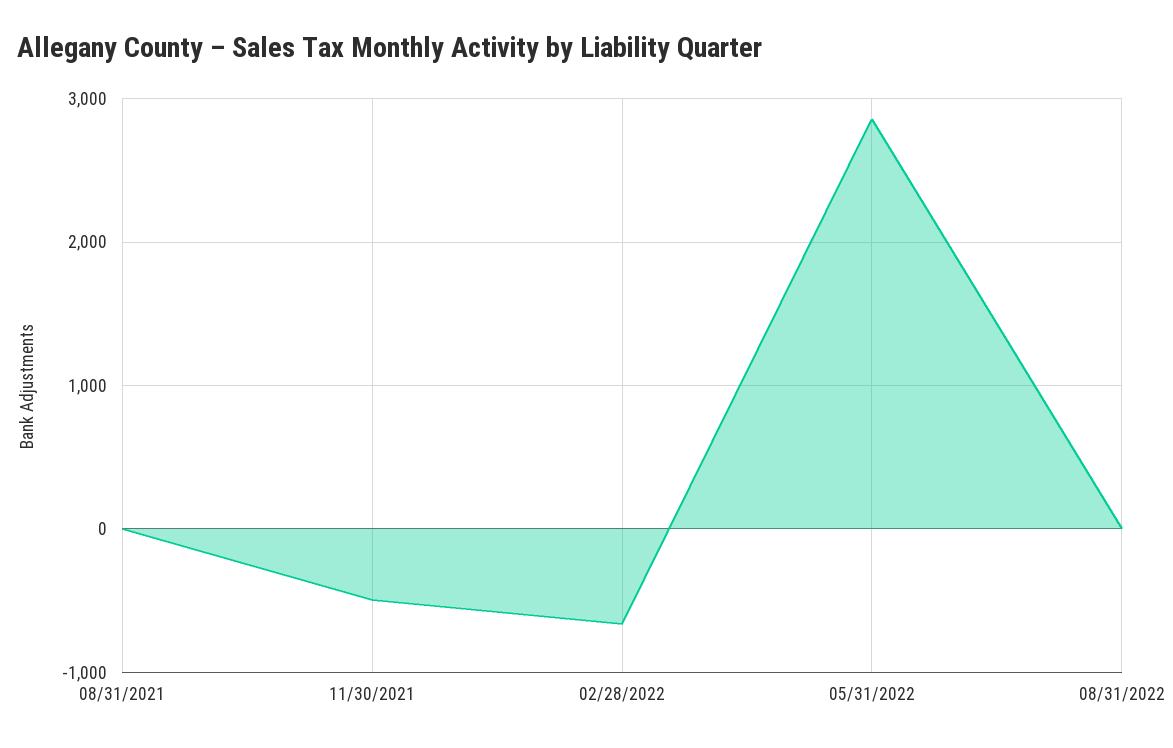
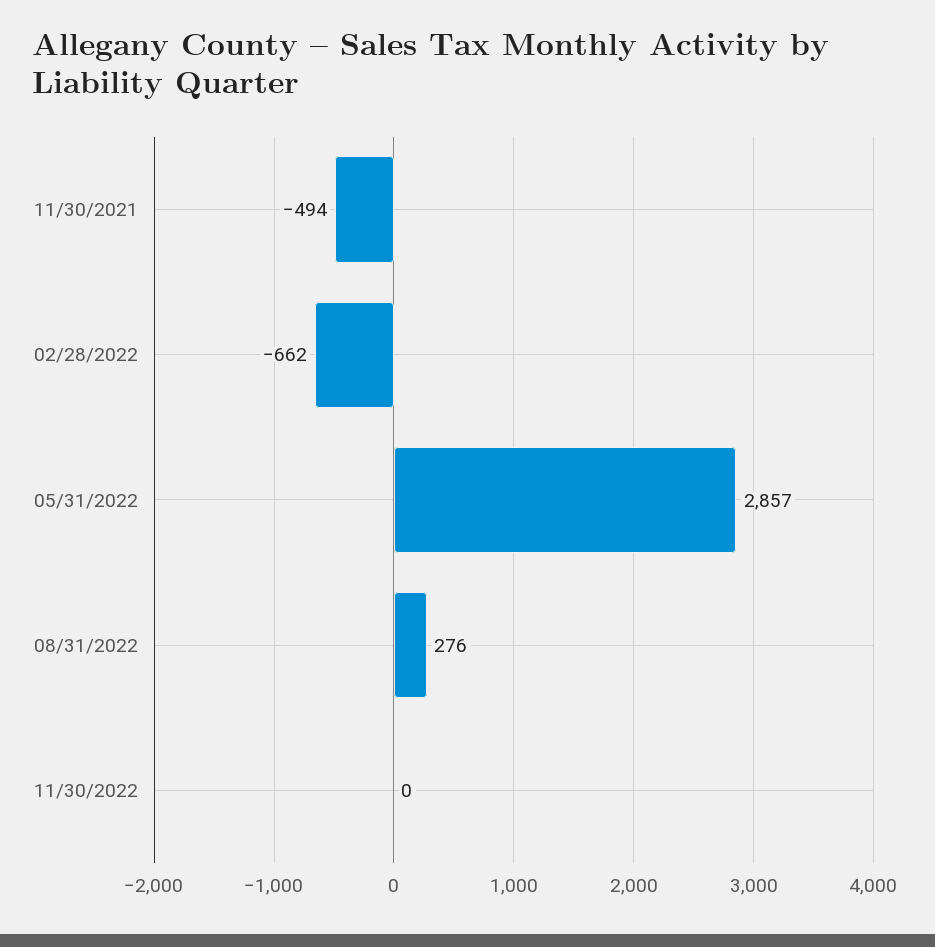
08/31/2021: 0 -> none
08/31/2022: 0 -> 276
11/30/2022: none -> 0

